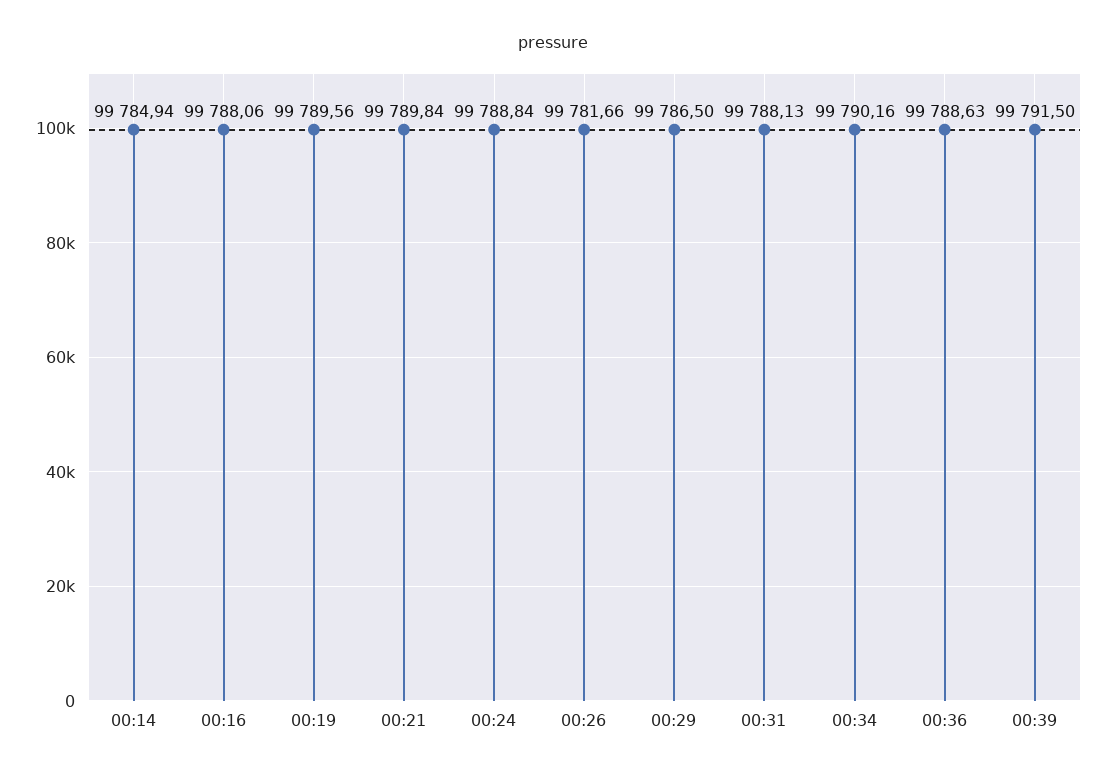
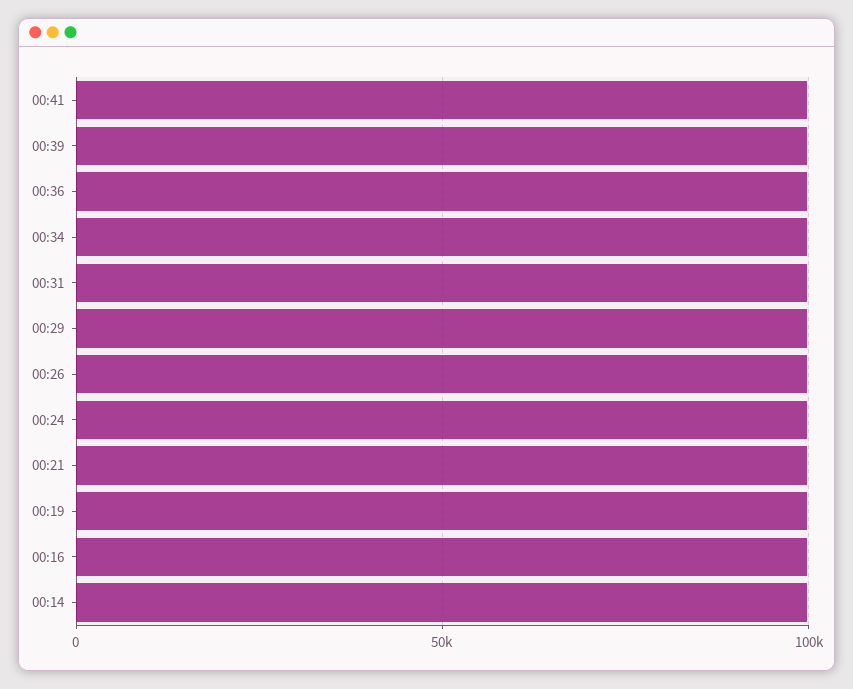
00:41: none -> 100000

